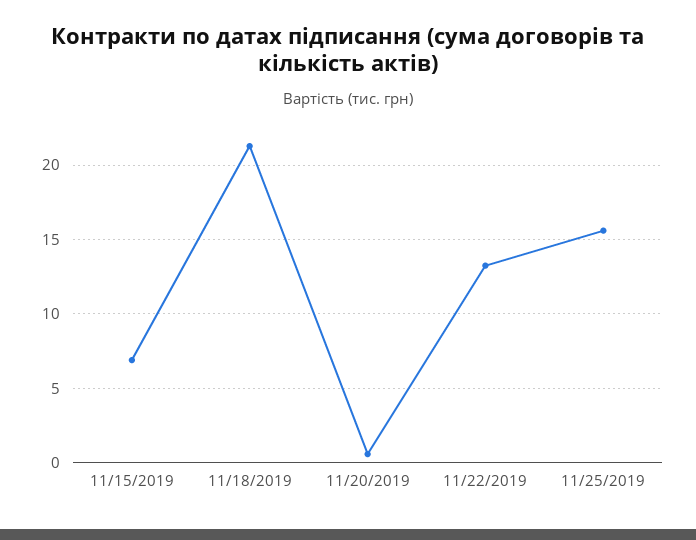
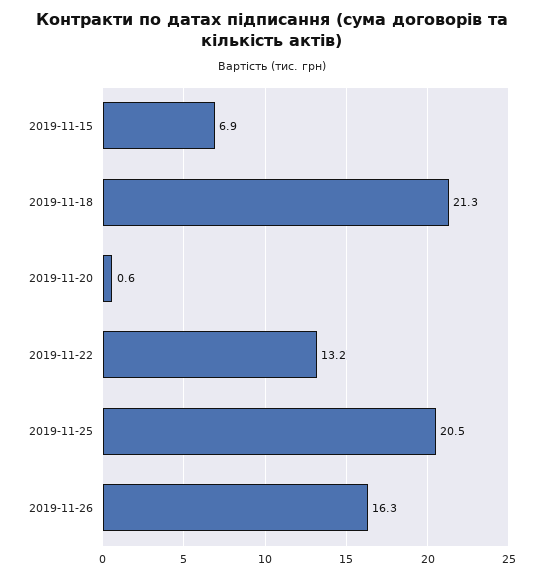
11/25/2019: 15.5 -> 20.5
2019-11-26: none -> 16.3

